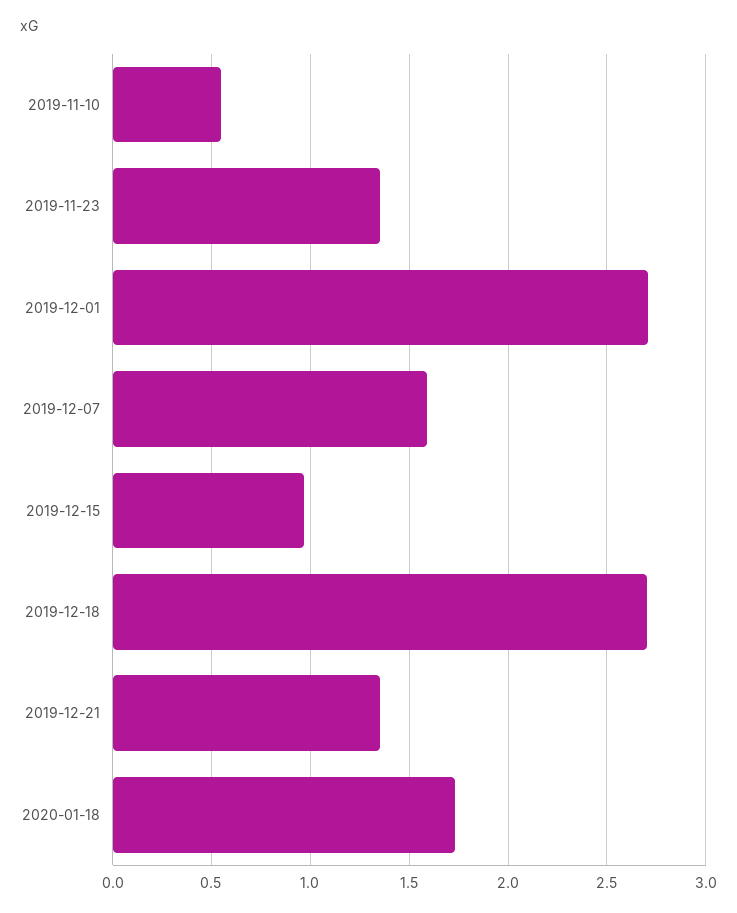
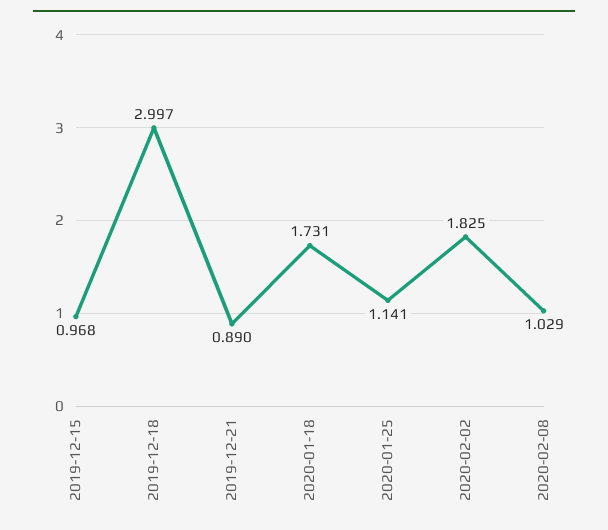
2019-11-10: 0.55 -> none
2019-11-23: 1.35 -> none
2019-12-01: 2.7 -> none
2019-12-07: 1.6 -> none
2019-12-18: 2.7 -> 2.997
2019-12-21: 1.35 -> 0.89
2020-01-25: none -> 1.141
2020-02-02: none -> 1.825
2020-02-08: none -> 1.029

